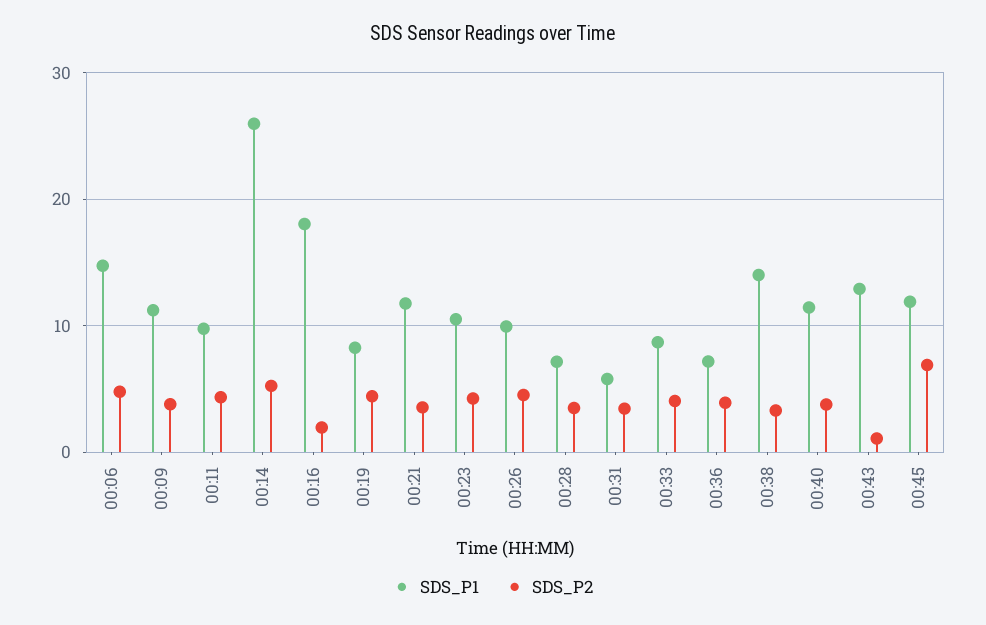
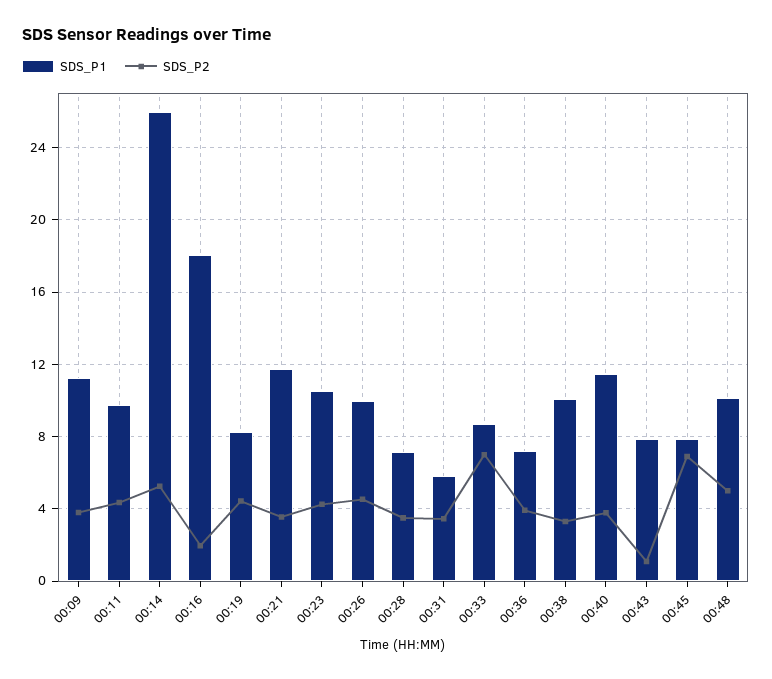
SDS_P1, 00:06: 15 -> none
SDS_P2, 00:06: 5 -> none
SDS_P2, 00:33: 4 -> 7
SDS_P1, 00:38: 14 -> 10
SDS_P1, 00:43: 13 -> 8
SDS_P1, 00:45: 12 -> 8
SDS_P1, 00:48: none -> 10
SDS_P2, 00:48: none -> 5

